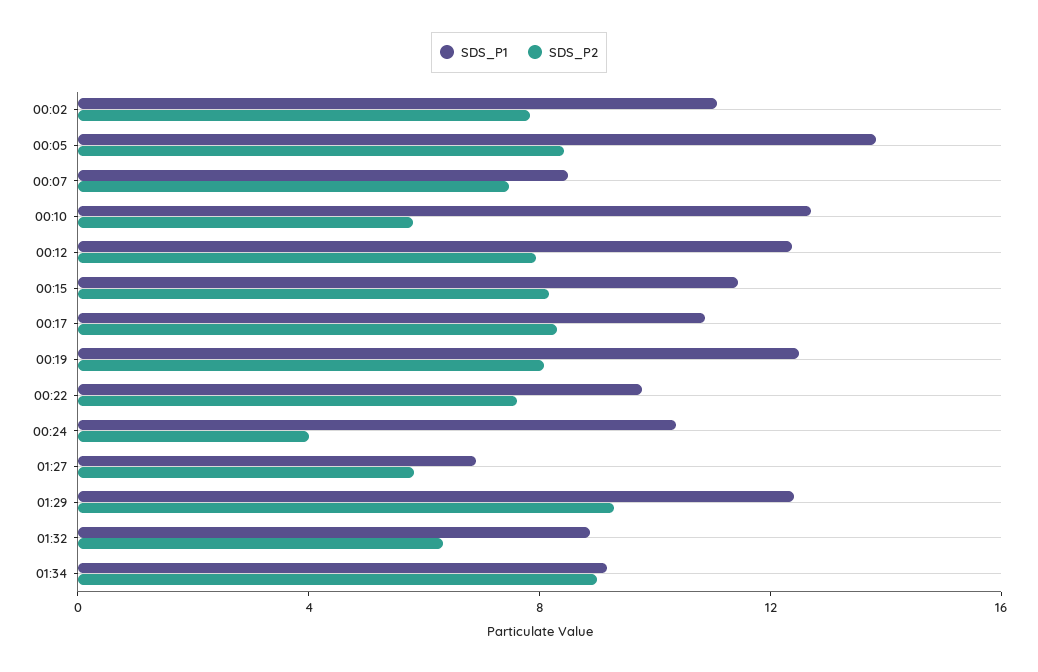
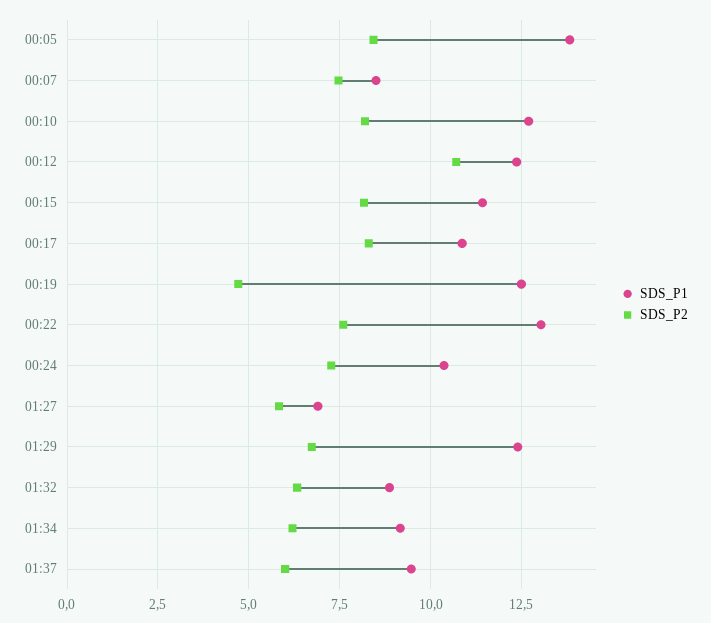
SDS_P1, 00:02: 11 -> none
SDS_P2, 00:02: 8 -> none
SDS_P2, 00:10: 6 -> 8.25
SDS_P2, 00:12: 8 -> 10.75
SDS_P2, 00:19: 8 -> 4.75
SDS_P1, 00:22: 10 -> 13
SDS_P2, 00:24: 4 -> 7.25
SDS_P2, 01:29: 9 -> 6.75
SDS_P2, 01:34: 9 -> 6.25
SDS_P1, 01:37: none -> 9.5
SDS_P2, 01:37: none -> 6

